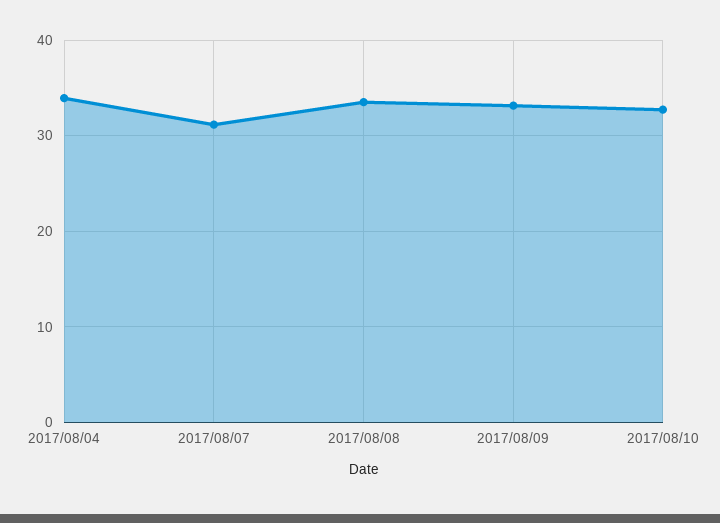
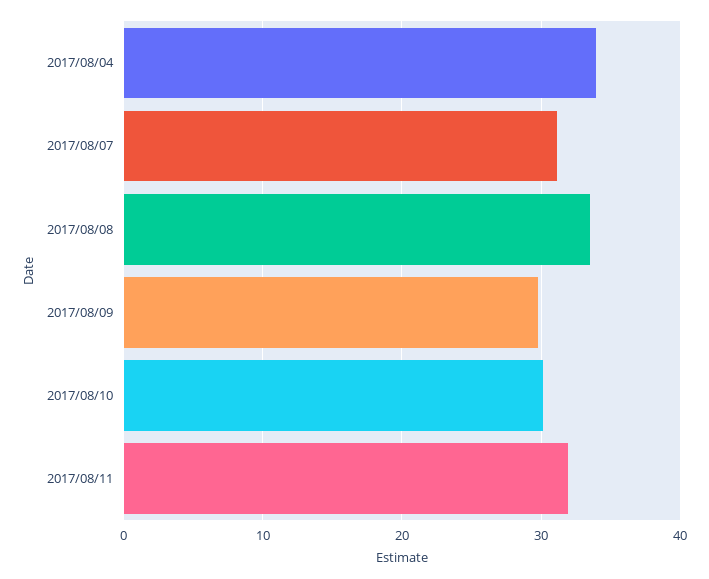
2017/08/09: 33 -> 30
2017/08/10: 33 -> 30
2017/08/11: none -> 32

